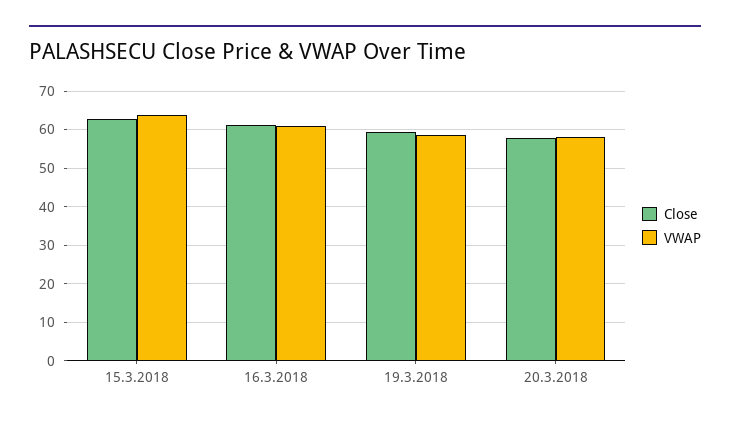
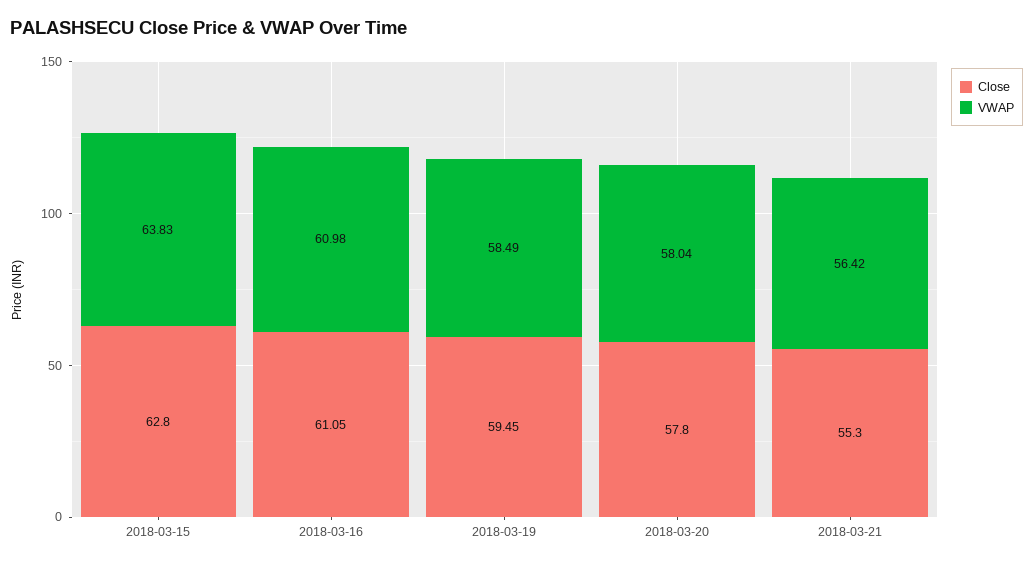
Close, 2018-03-21: none -> 55.3
VWAP, 2018-03-21: none -> 56.42

